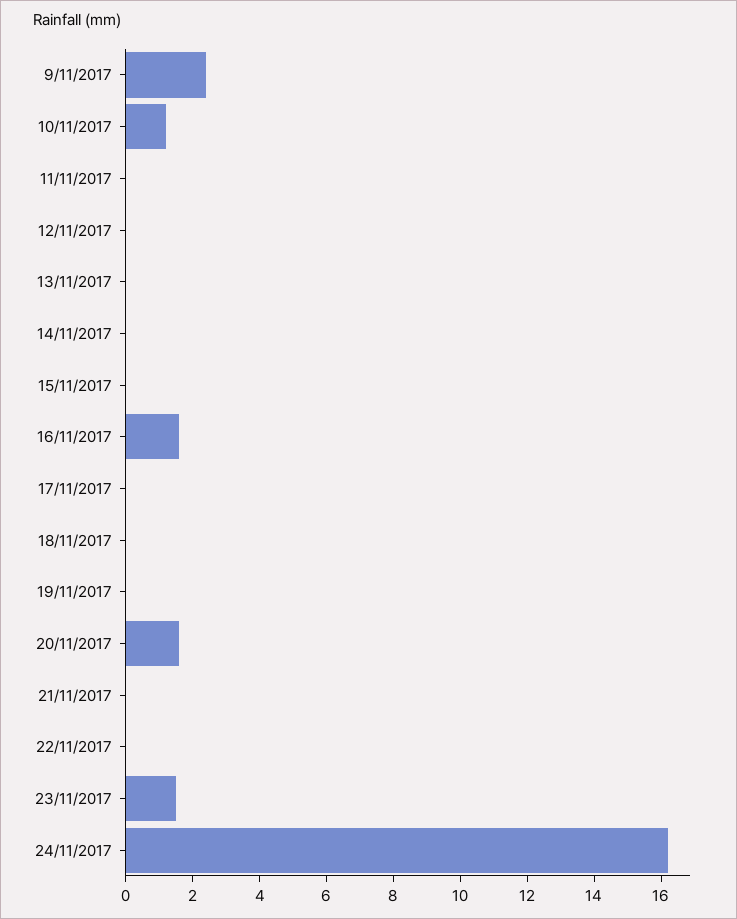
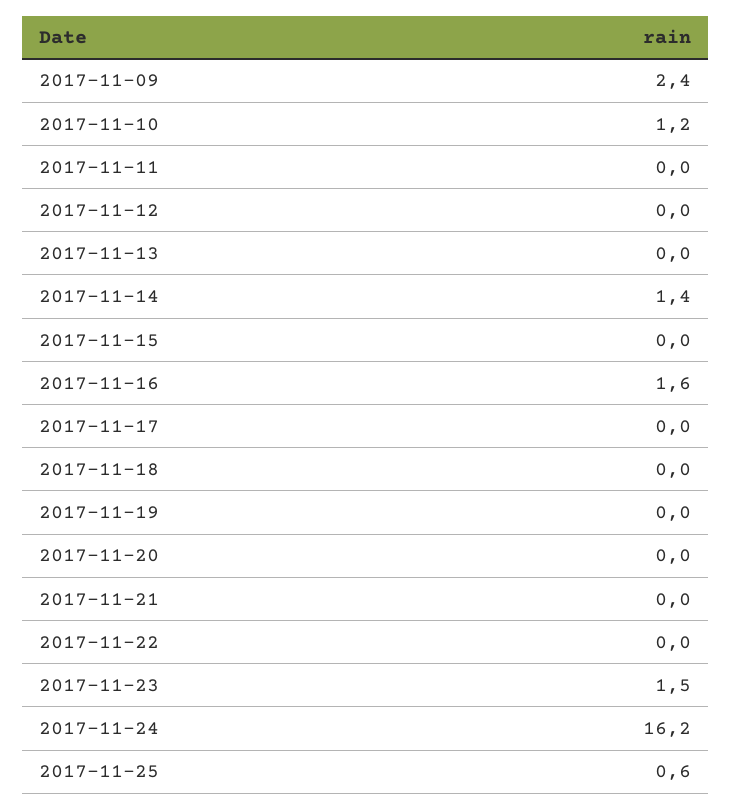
14/11/2017: 0 -> 1.4
20/11/2017: 1.5 -> 0
2017-11-25: none -> 0.6

